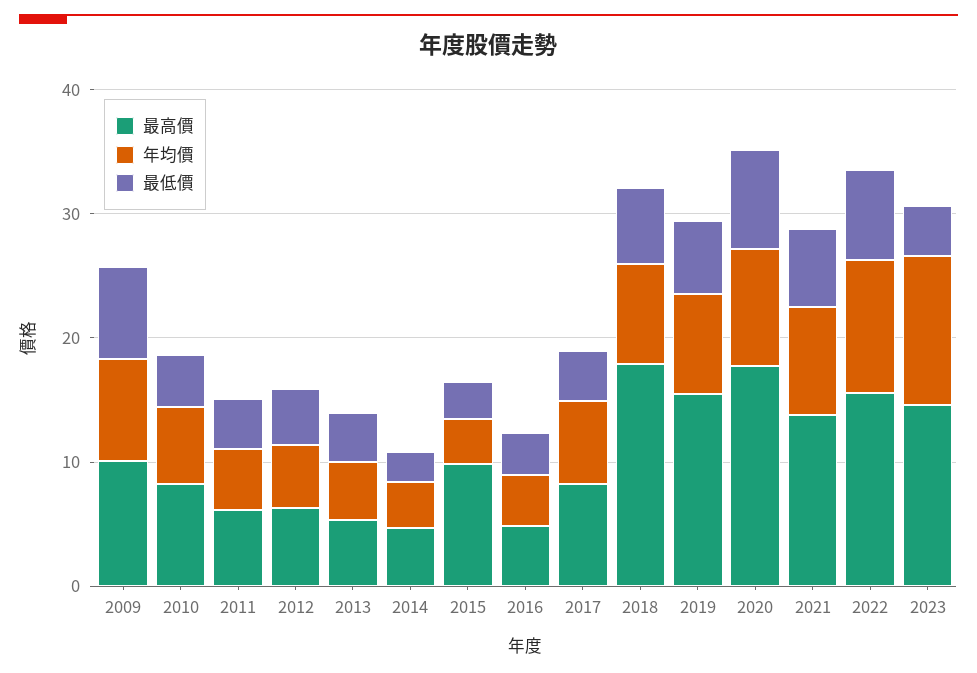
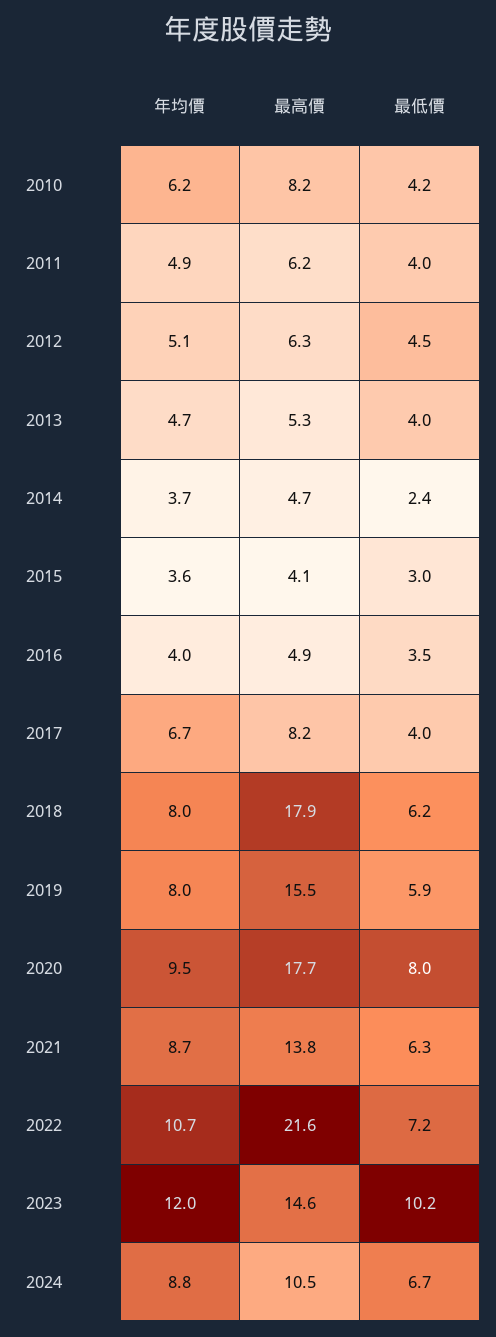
最高價, 2009: 10 -> none
年均價, 2009: 8 -> none
最低價, 2009: 8 -> none
最高價, 2015: 10 -> 4.1
最高價, 2022: 16 -> 21.6
最低價, 2023: 4 -> 10.2
年均價, 2024: none -> 8.8
最高價, 2024: none -> 10.5
最低價, 2024: none -> 6.7

